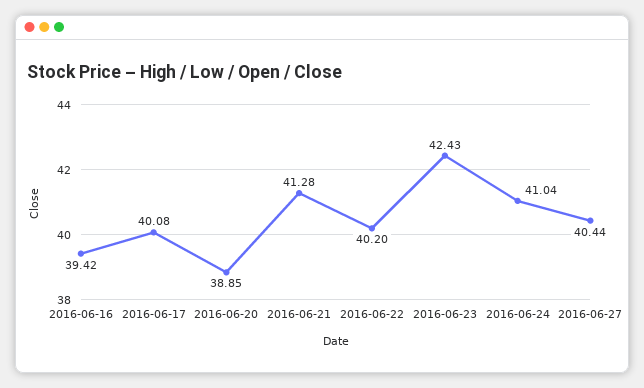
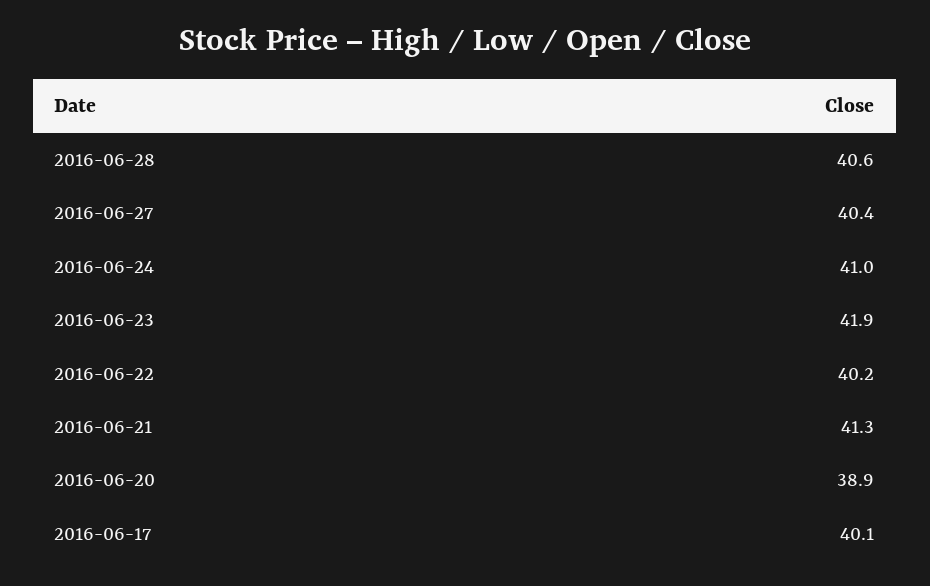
2016-06-16: 39.42 -> none
2016-06-23: 42.43 -> 41.9
2016-06-28: none -> 40.6

